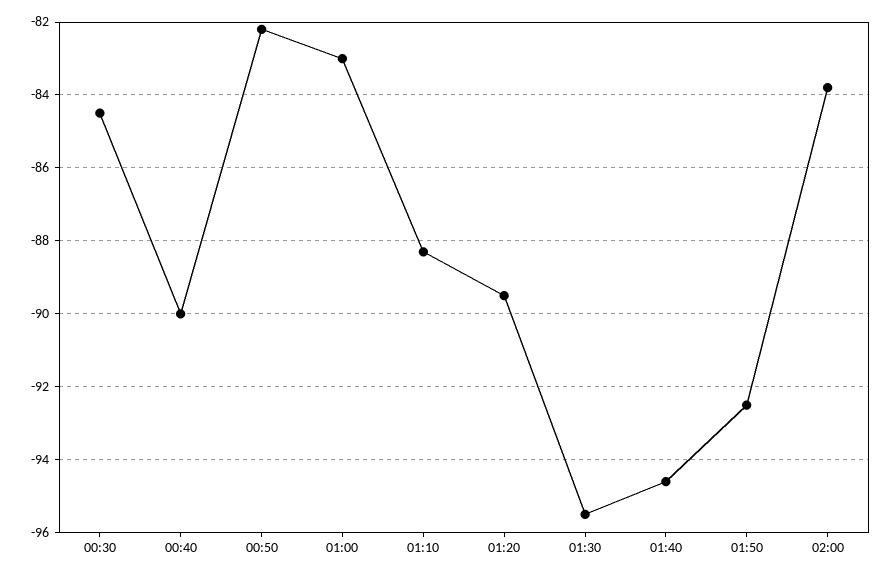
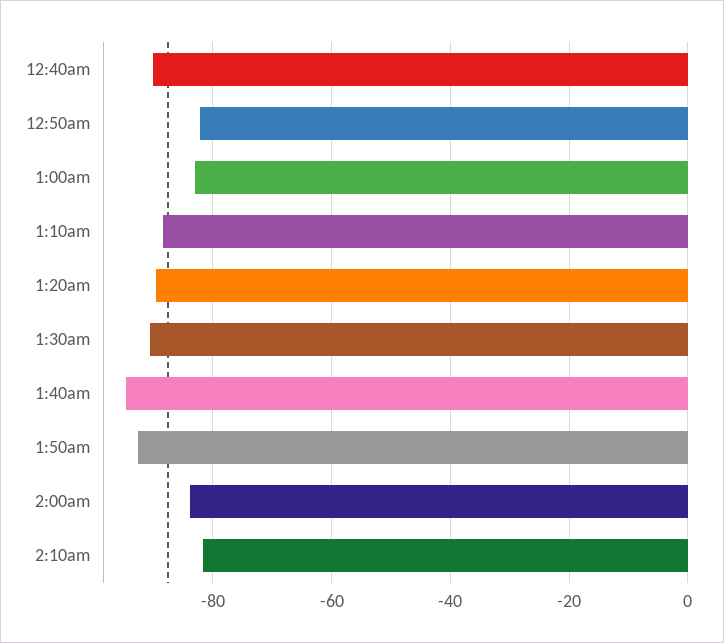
00:30: -84.5 -> none
01:30: -95.5 -> -90
2:10am: none -> -82

